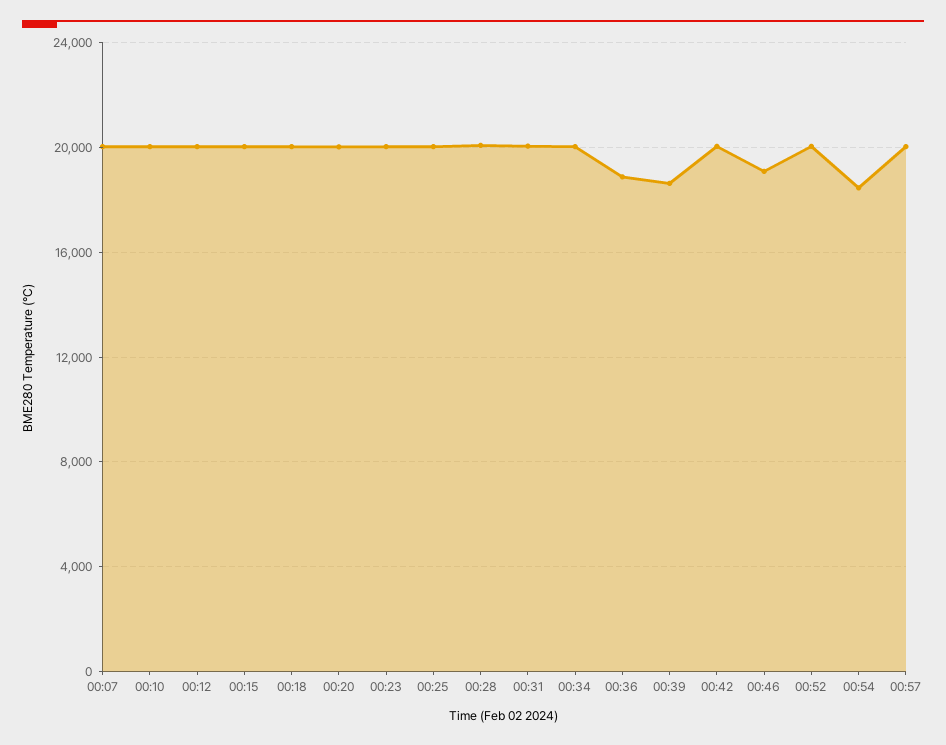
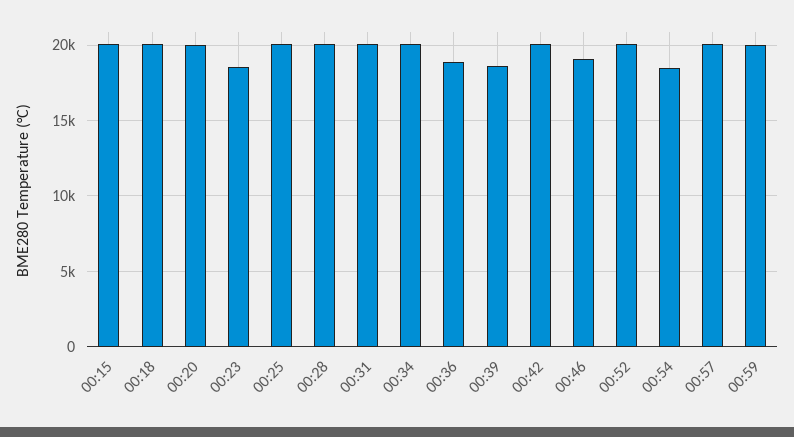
00:07: 20000 -> none
00:10: 20000 -> none
00:12: 20000 -> none
00:23: 20000 -> 18500
00:59: none -> 20000

